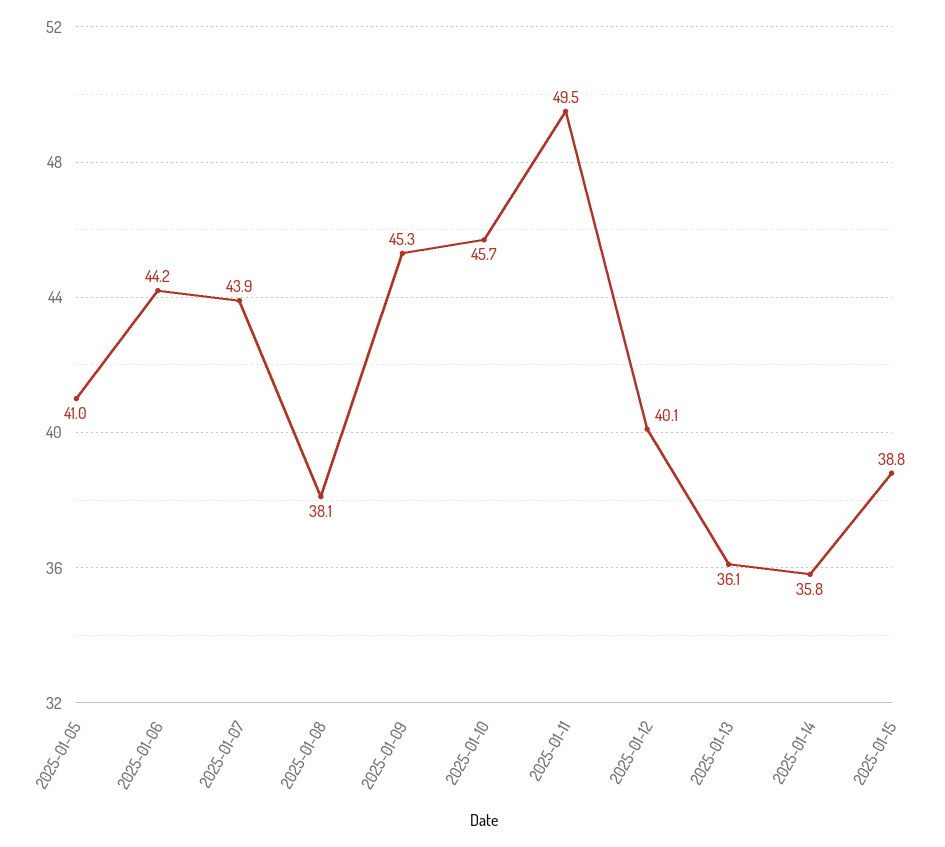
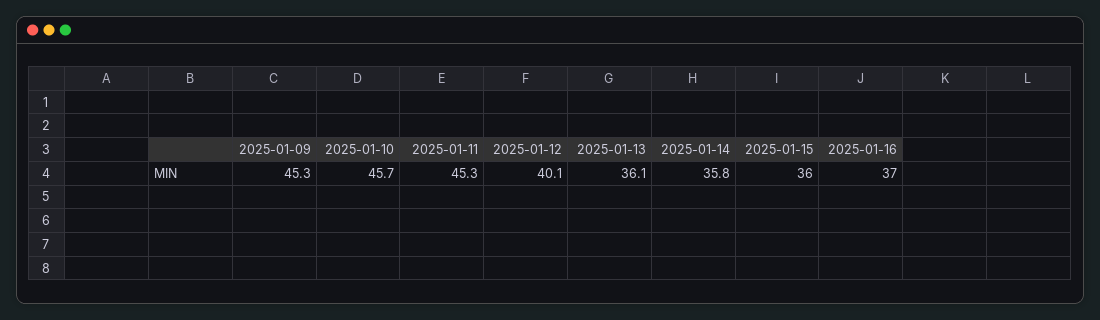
2025-01-05: 41 -> none
2025-01-06: 44.2 -> none
2025-01-07: 43.9 -> none
2025-01-08: 38.1 -> none
2025-01-11: 49.5 -> 45.3
2025-01-15: 38.8 -> 36
2025-01-16: none -> 37

